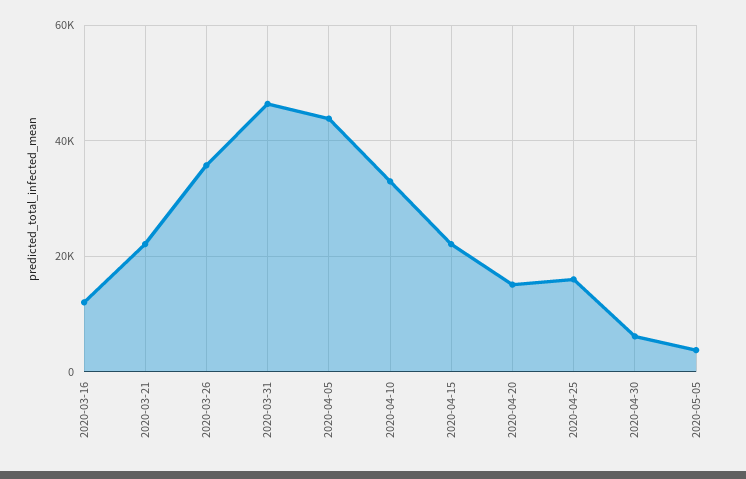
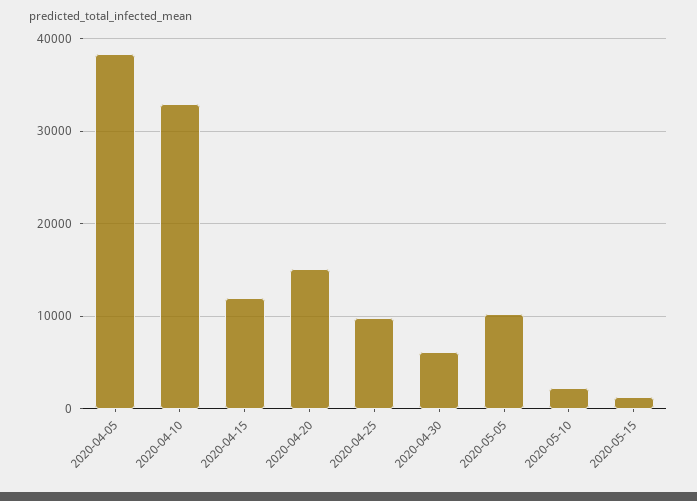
2020-03-16: 12000 -> none
2020-03-21: 22000 -> none
2020-03-26: 36000 -> none
2020-03-31: 46000 -> none
2020-04-05: 44000 -> 38000
2020-04-15: 22000 -> 12000
2020-04-25: 16000 -> 10000
2020-05-05: 4000 -> 10000
2020-05-10: none -> 2000
2020-05-15: none -> 1000

